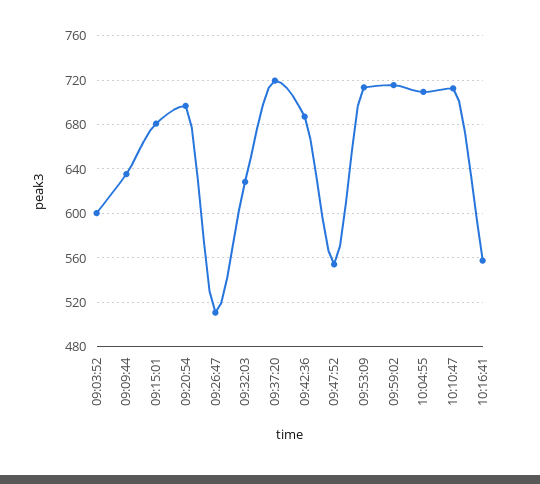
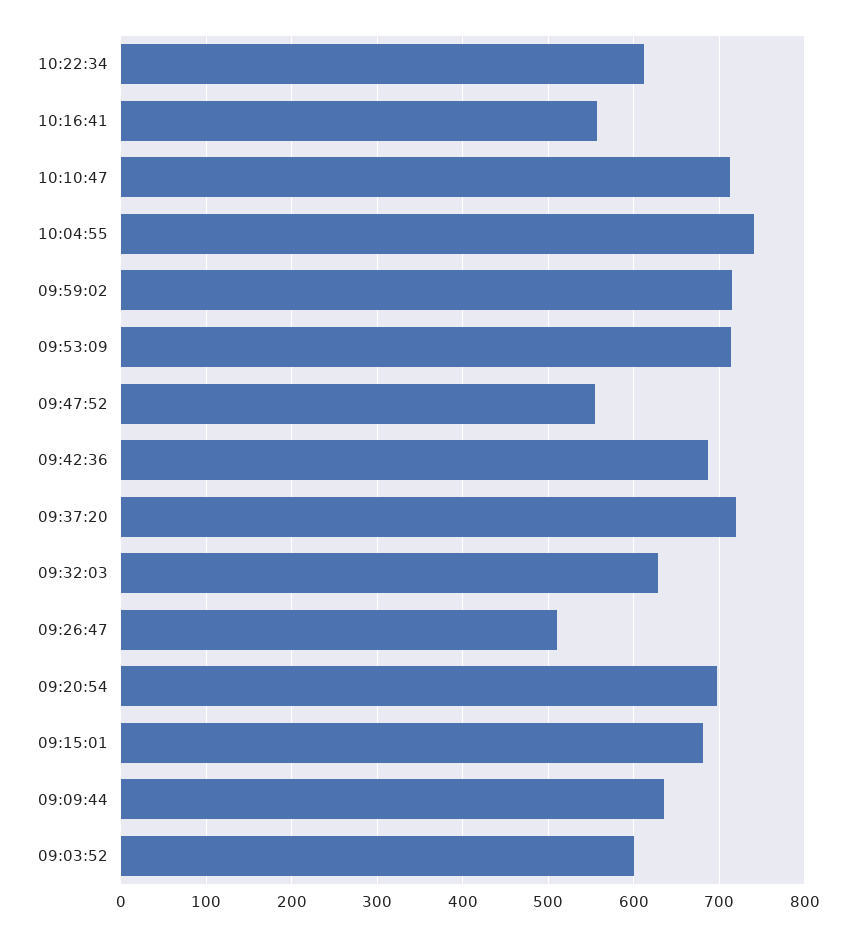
10:04:55: 710 -> 740
10:22:34: none -> 610

